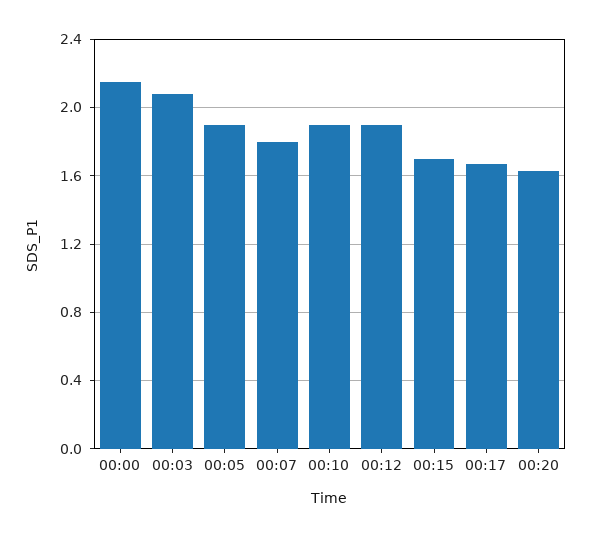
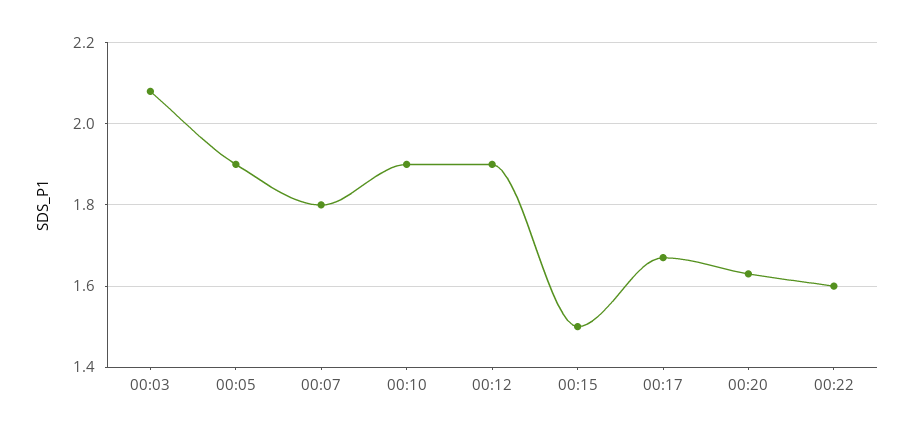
00:00: 2.15 -> none
00:15: 1.7 -> 1.5
00:22: none -> 1.6

